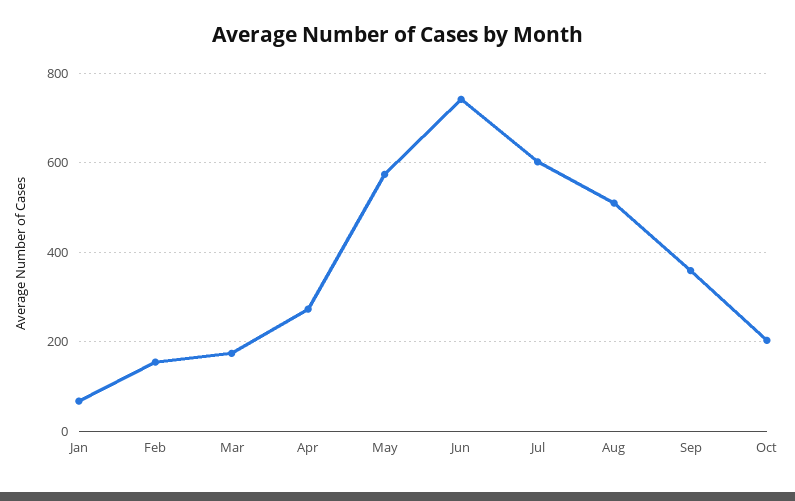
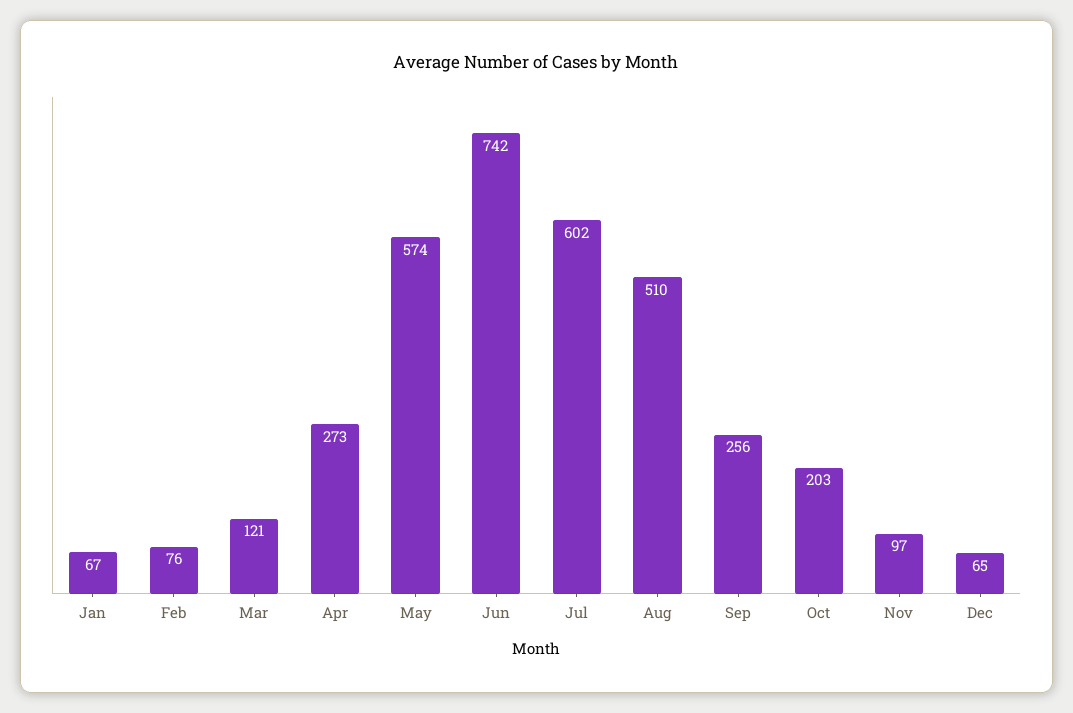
Feb: 160 -> 76
Mar: 180 -> 121
Sep: 360 -> 256
Nov: none -> 97
Dec: none -> 65

